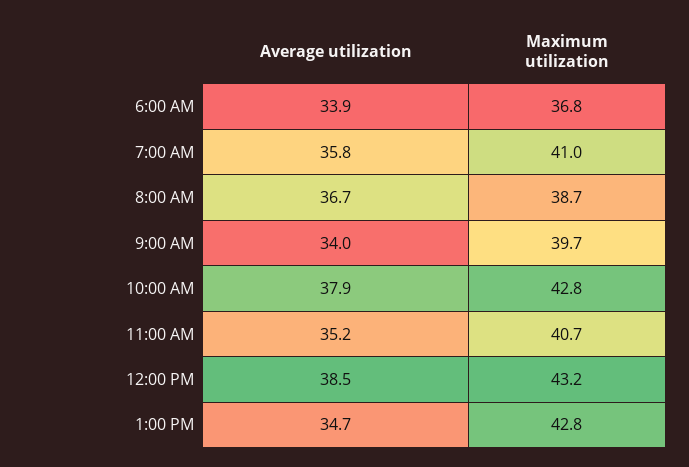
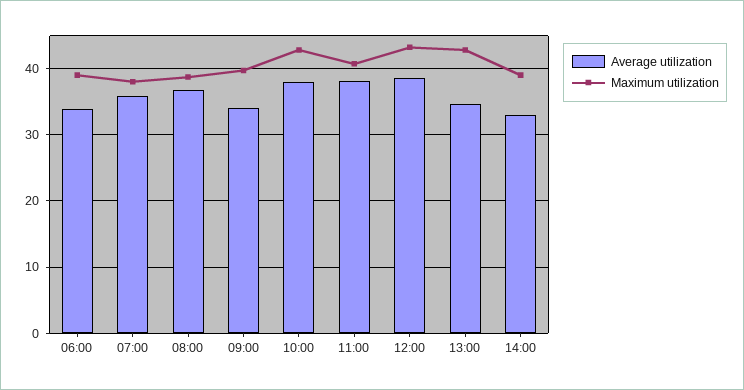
Maximum utilization, 6:00 AM: 36.8 -> 39
Maximum utilization, 7:00 AM: 41 -> 38
Average utilization, 11:00 AM: 35.2 -> 38
Average utilization, 14:00: none -> 33
Maximum utilization, 14:00: none -> 39

